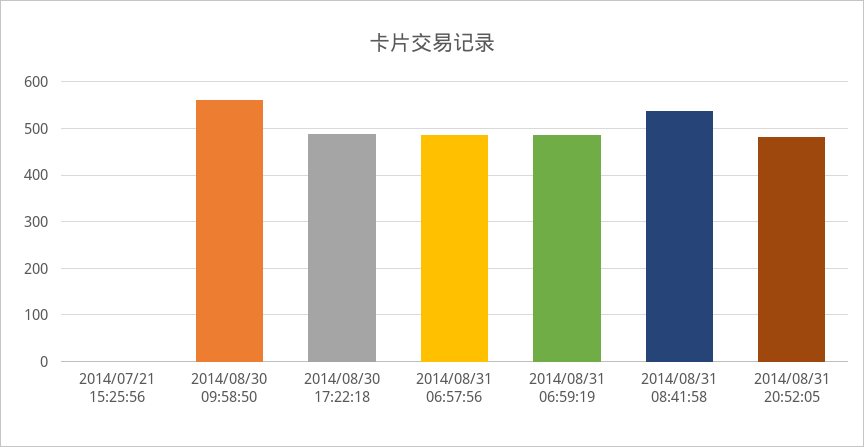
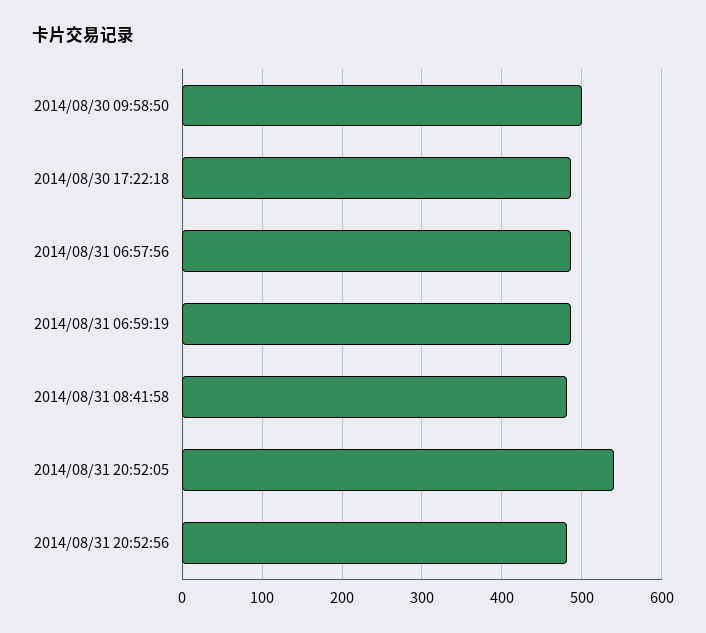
2014/07/21 15:25:56: 0 -> none
2014/08/30 09:58:50: 560 -> 500
2014/08/31 08:41:58: 540 -> 480
2014/08/31 20:52:05: 480 -> 540
2014/08/31 20:52:56: none -> 480

